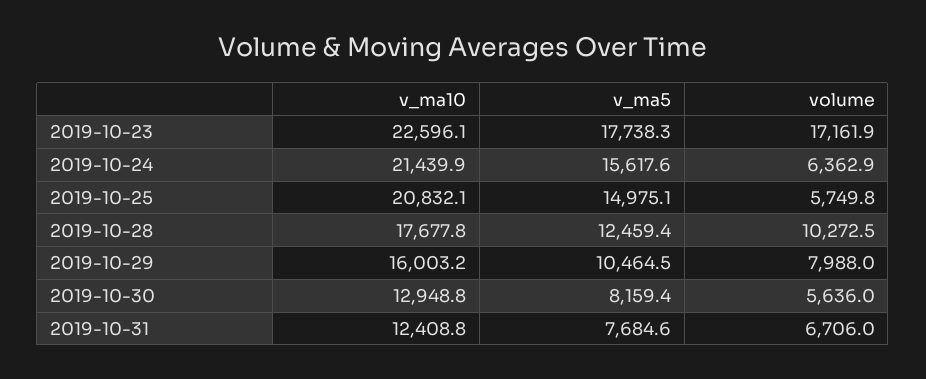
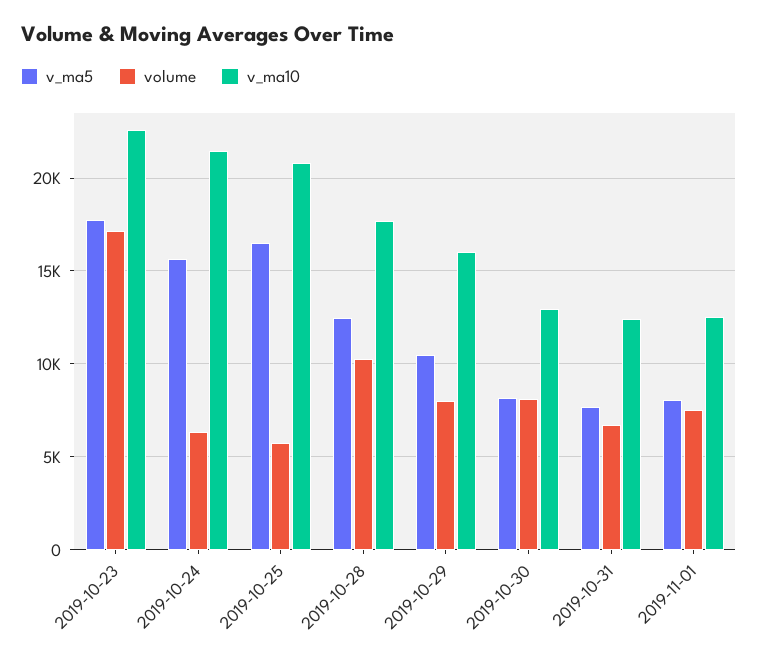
v_ma5, 2019-10-25: 14975.1 -> 16500
volume, 2019-10-30: 5636 -> 8000
v_ma5, 2019-11-01: none -> 8000
volume, 2019-11-01: none -> 7500
v_ma10, 2019-11-01: none -> 12500

